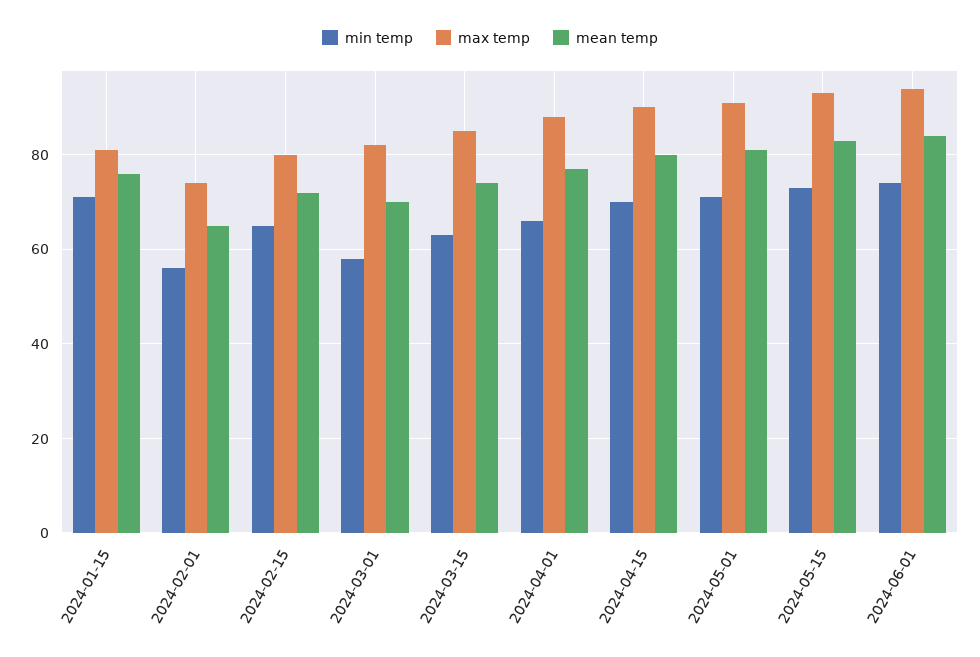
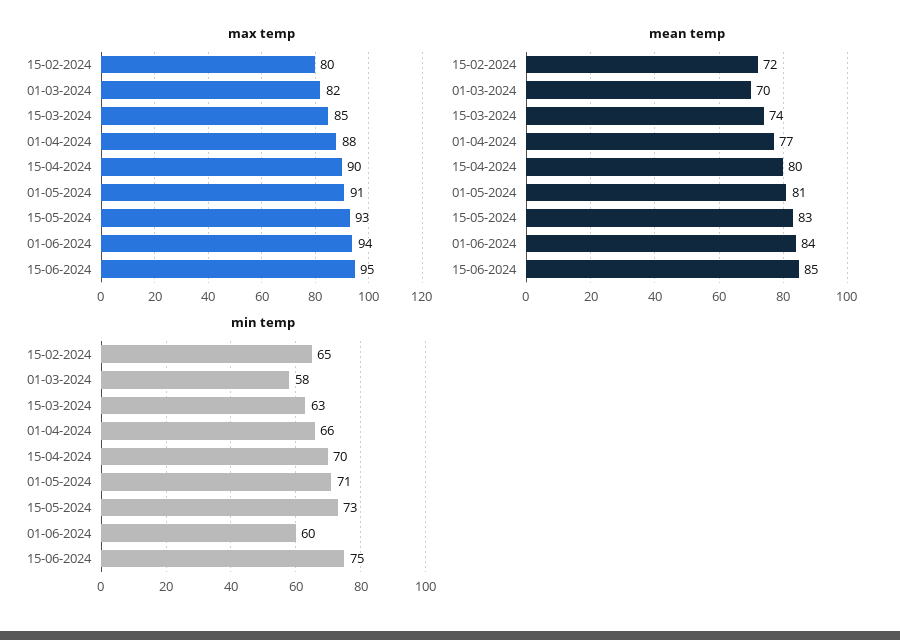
min temp, 2024-01-15: 70 -> none
max temp, 2024-01-15: 80 -> none
mean temp, 2024-01-15: 75 -> none
min temp, 2024-02-01: 55 -> none
max temp, 2024-02-01: 75 -> none
mean temp, 2024-02-01: 65 -> none
min temp, 2024-06-01: 75 -> 60
max temp, 15-06-2024: none -> 95
mean temp, 15-06-2024: none -> 85
min temp, 15-06-2024: none -> 75

